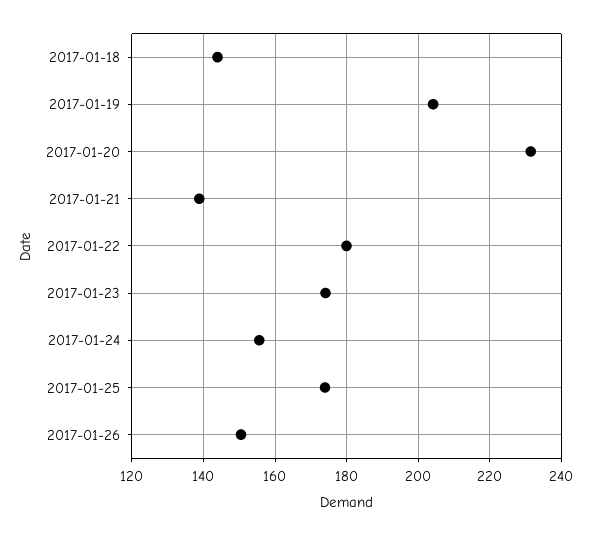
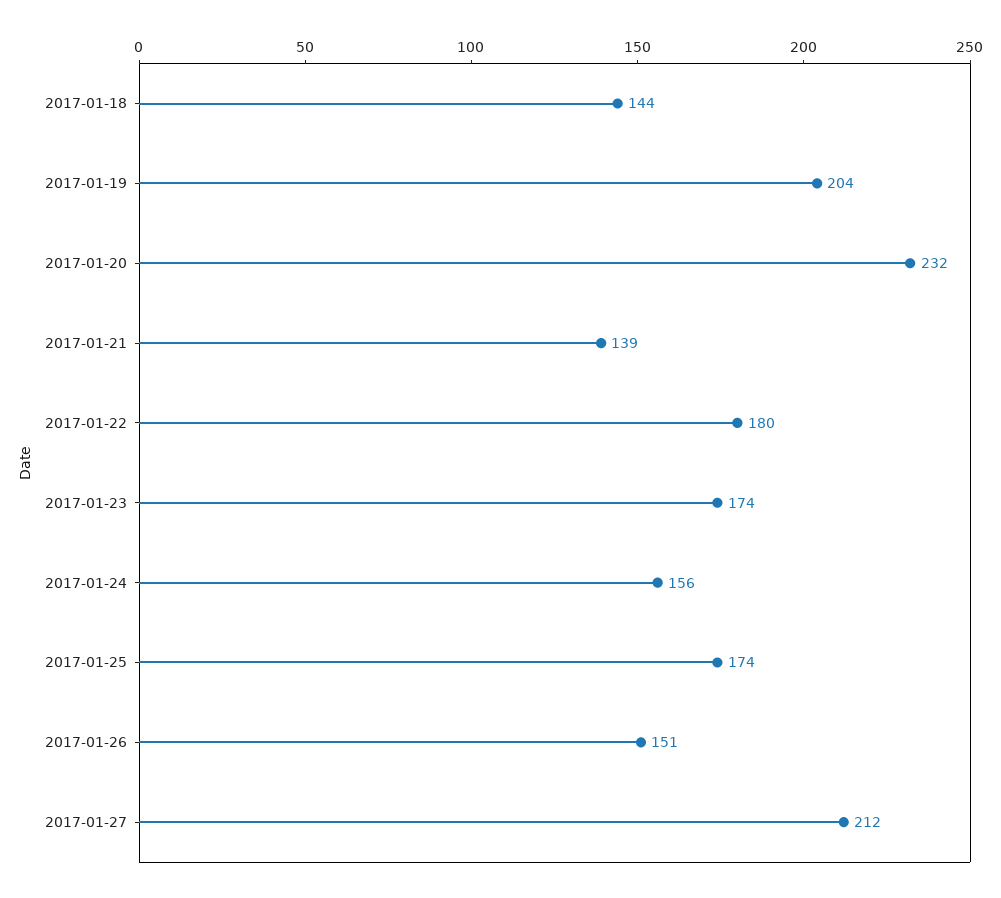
2017-01-27: none -> 212

